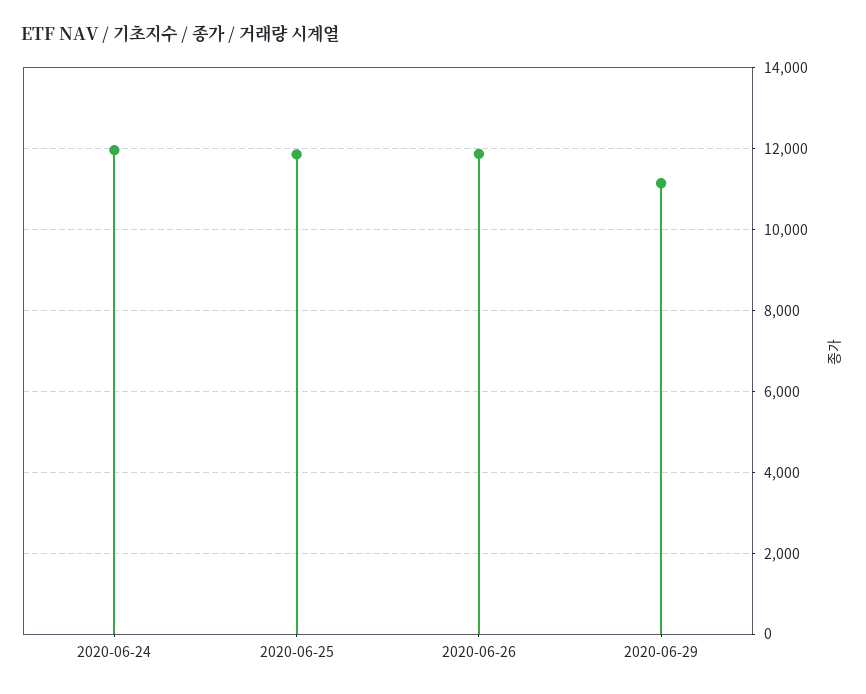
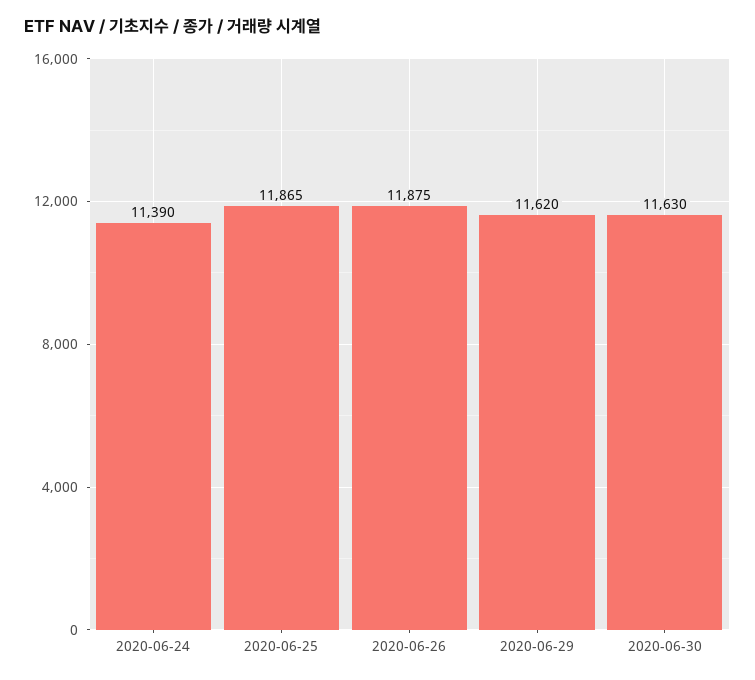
2020-06-24: 12000 -> 11390
2020-06-29: 11200 -> 11620
2020-06-30: none -> 11630

